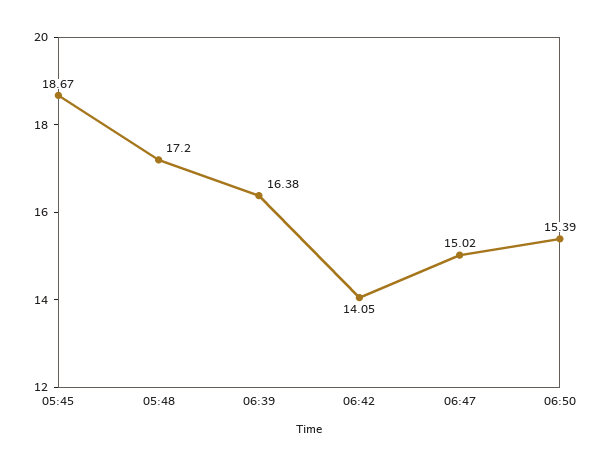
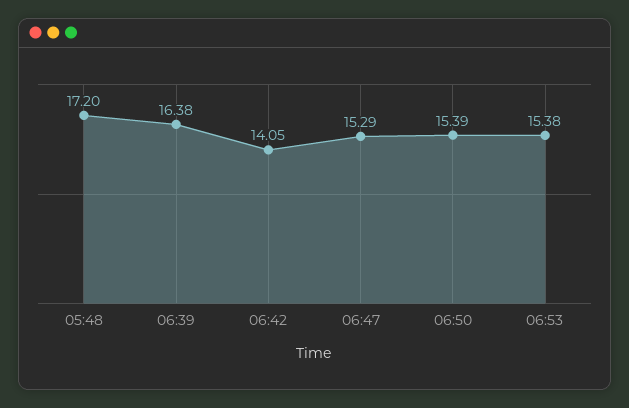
05:45: 18.67 -> none
06:47: 15.02 -> 15.29
06:53: none -> 15.38

